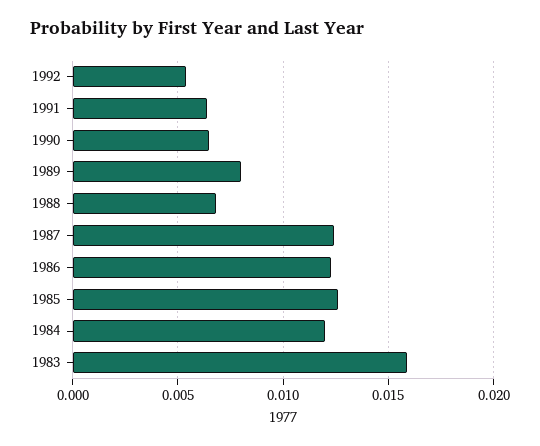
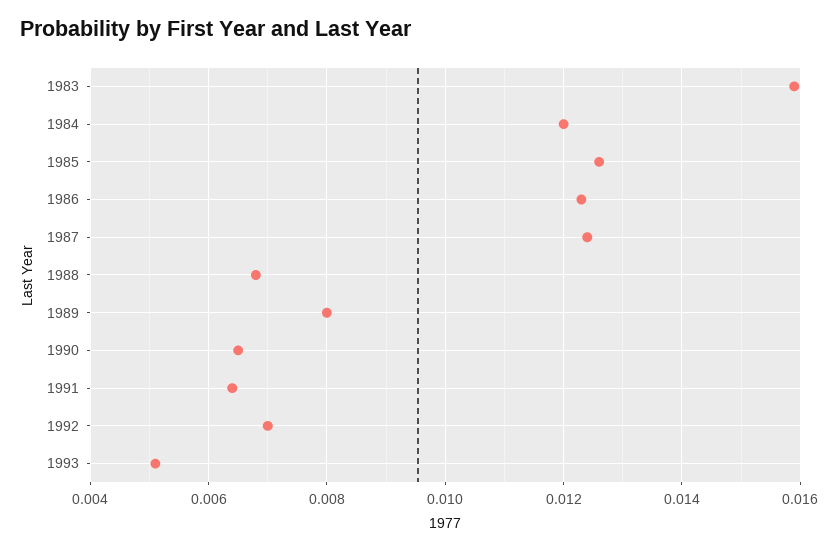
1992: 0.0055 -> 0.007
1993: none -> 0.005

